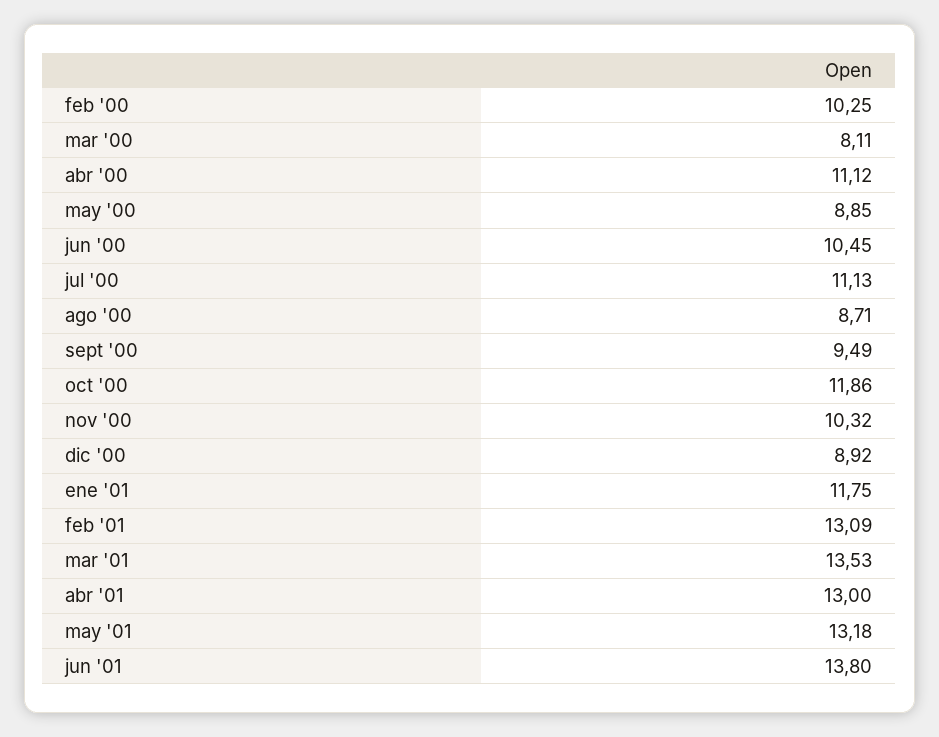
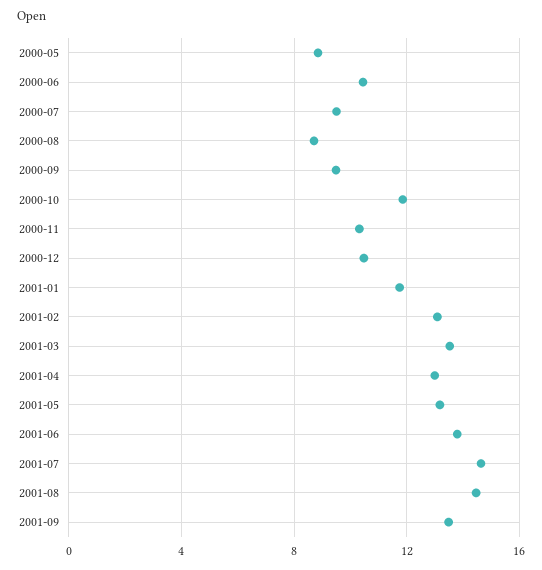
feb '00: 10.25 -> none
mar '00: 8.11 -> none
abr '00: 11.12 -> none
jul '00: 11.13 -> 9.5
dic '00: 8.92 -> 10.5
2001-07: none -> 14.5
2001-08: none -> 14.5
2001-09: none -> 13.5

